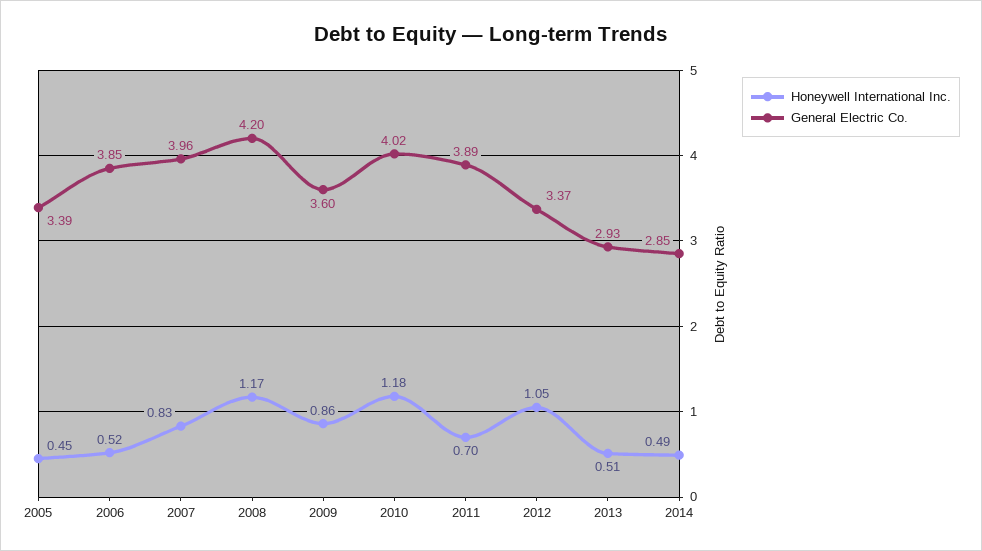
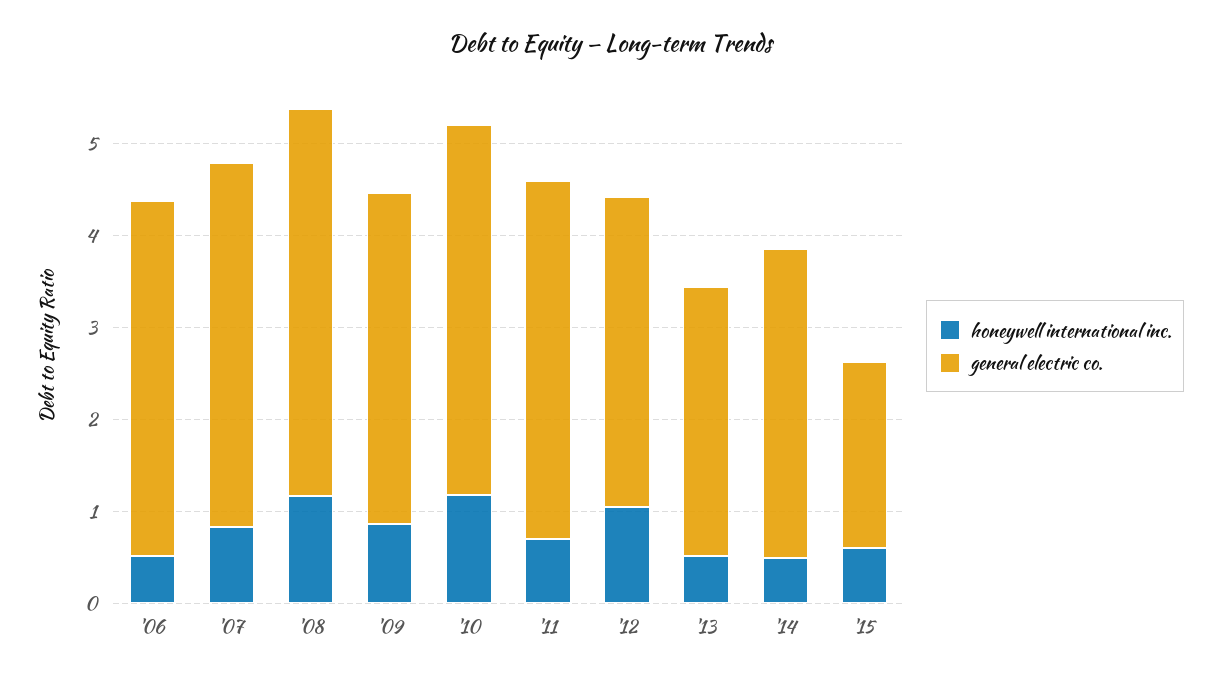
Honeywell International Inc., 2005: 0.45 -> none
General Electric Co., 2005: 3.39 -> none
General Electric Co., 2014: 2.85 -> 3.4
Honeywell International Inc., '15: none -> 0.6
General Electric Co., '15: none -> 2

